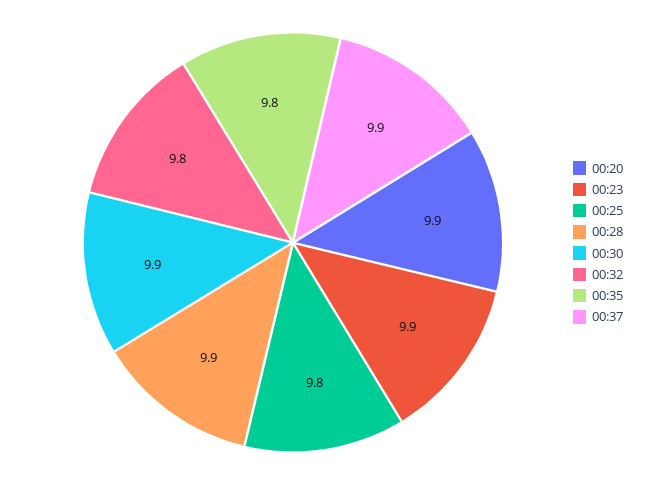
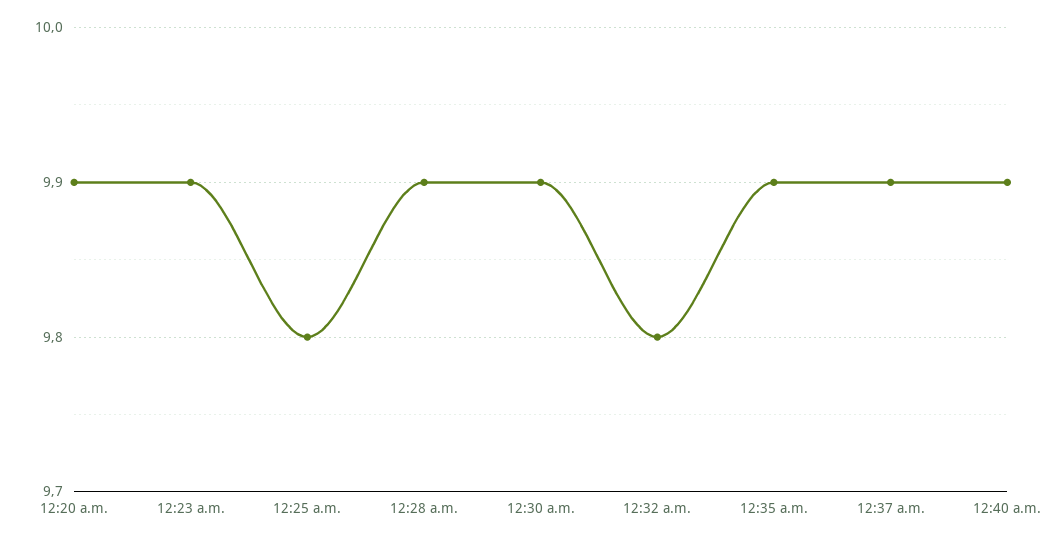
00:35: 9.8 -> 9.9
12:40 a.m.: none -> 9.9

